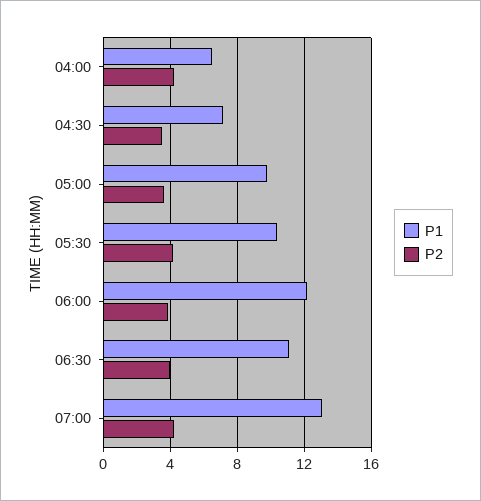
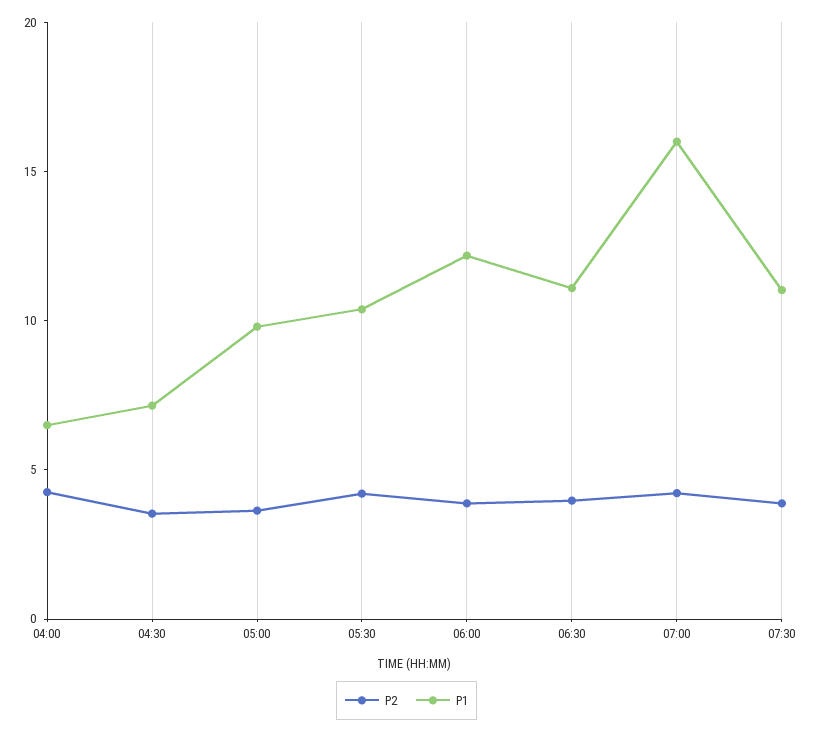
P1, 07:00: 13 -> 16
P2, 07:30: none -> 4
P1, 07:30: none -> 11

